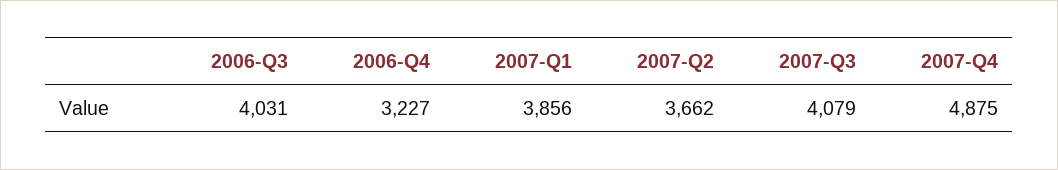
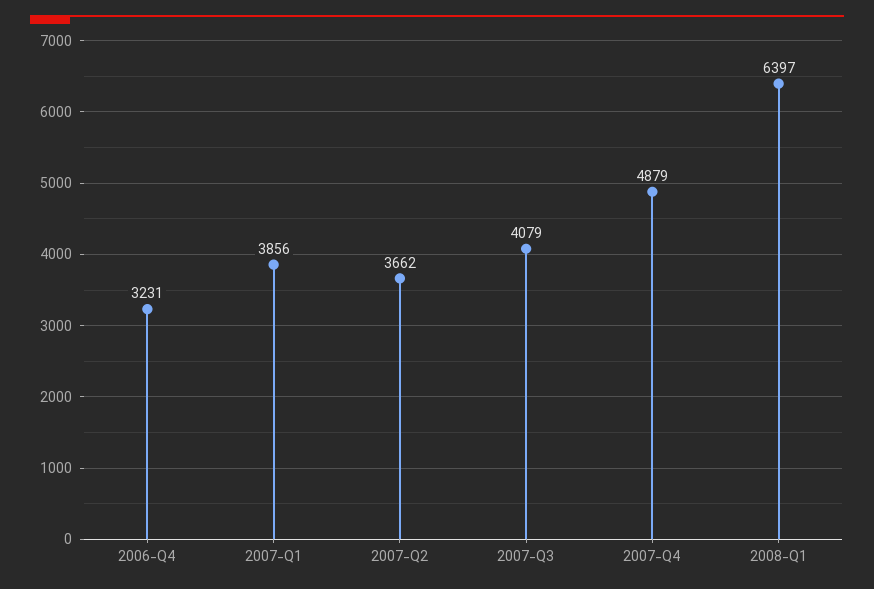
2006-Q3: 4031 -> none
2006-Q4: 3227 -> 3231
2007-Q4: 4875 -> 4879
2008-Q1: none -> 6397

